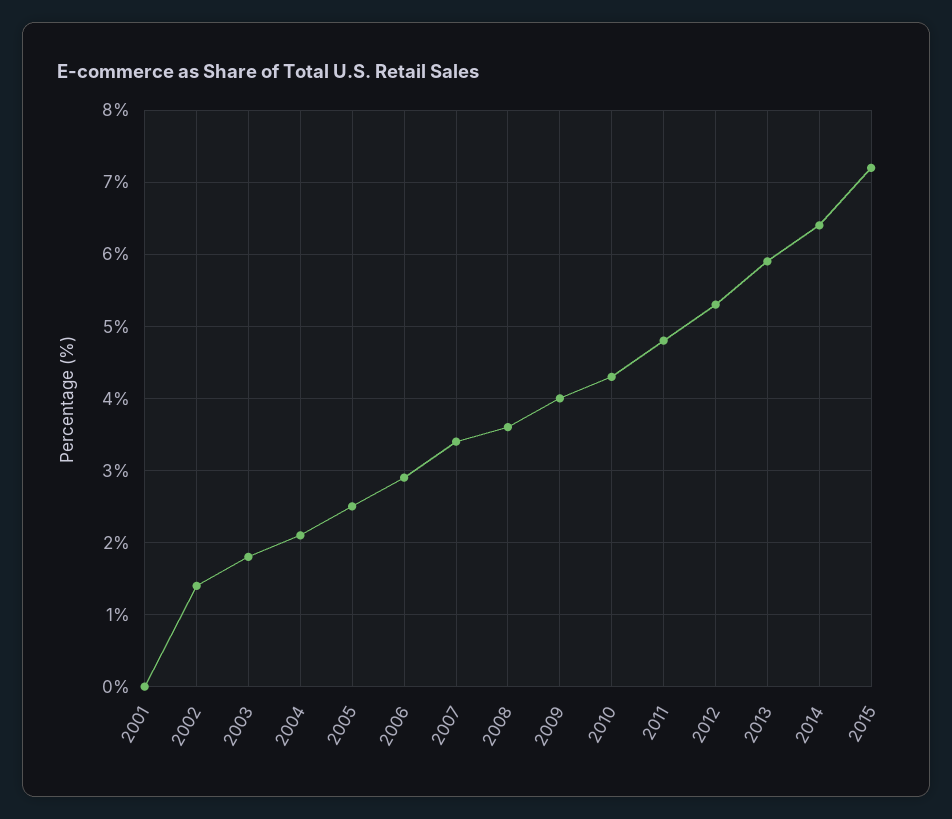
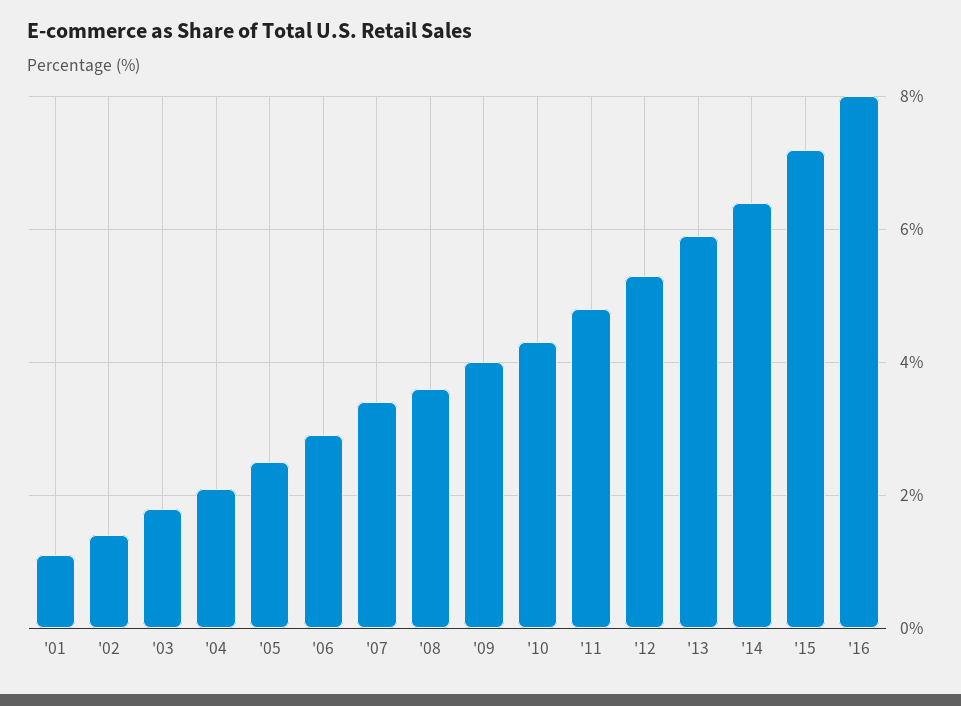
2001: 0 -> 1
'16: none -> 8

